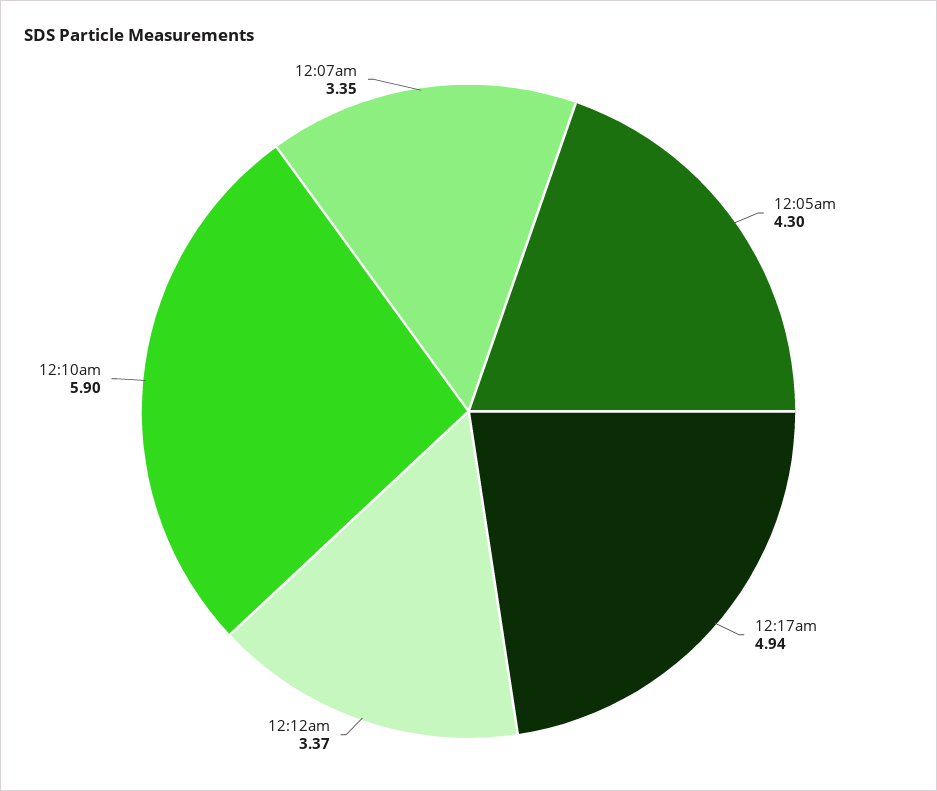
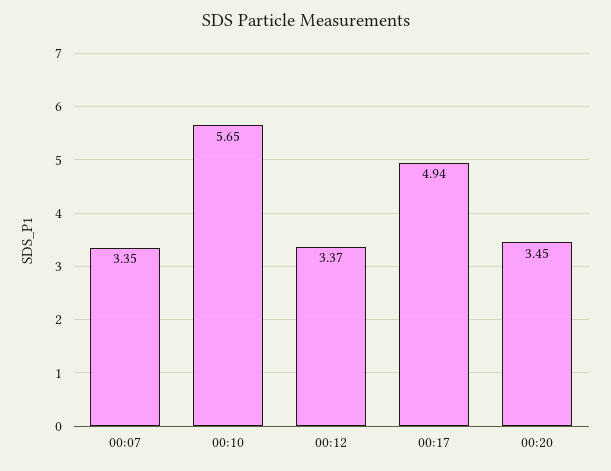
12:05am: 4.3 -> none
12:10am: 5.9 -> 5.65
00:20: none -> 3.45

